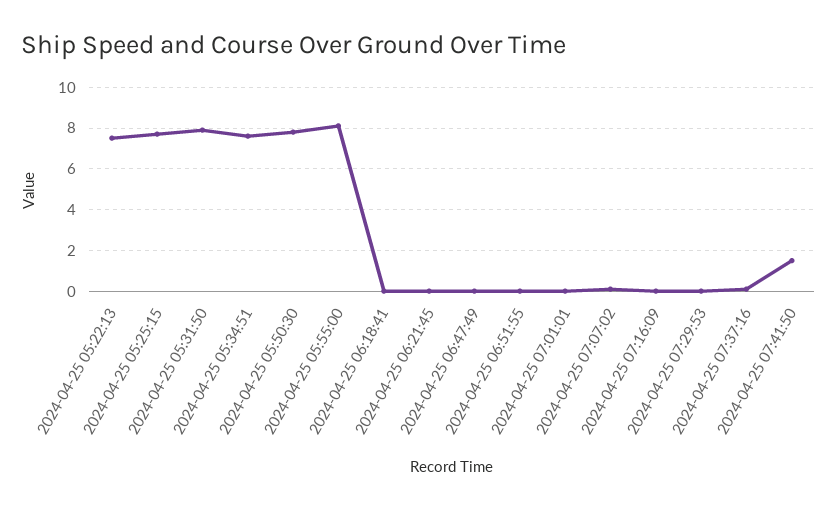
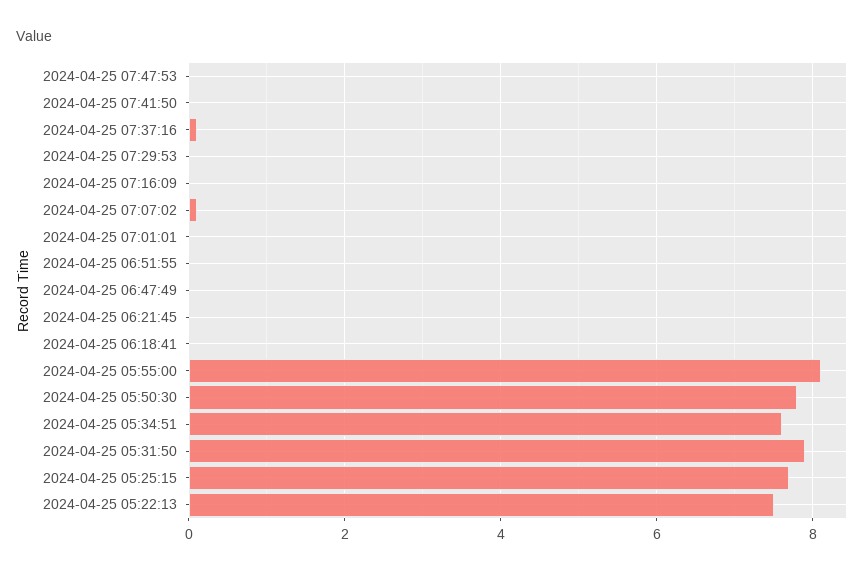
2024-04-25 07:41:50: 1.5 -> 0
2024-04-25 07:47:53: none -> 0

